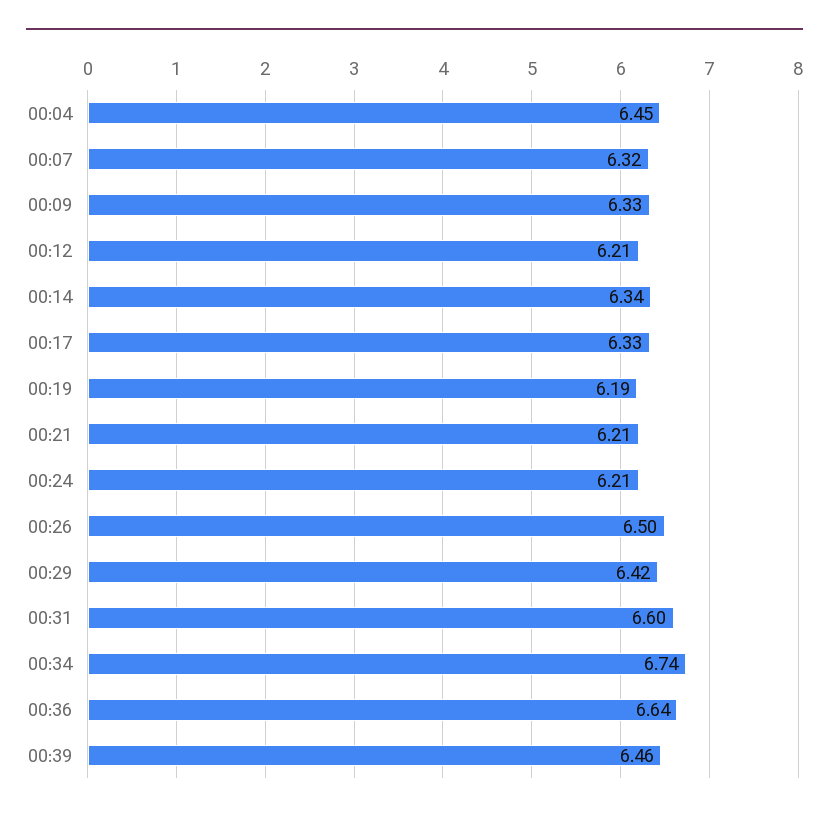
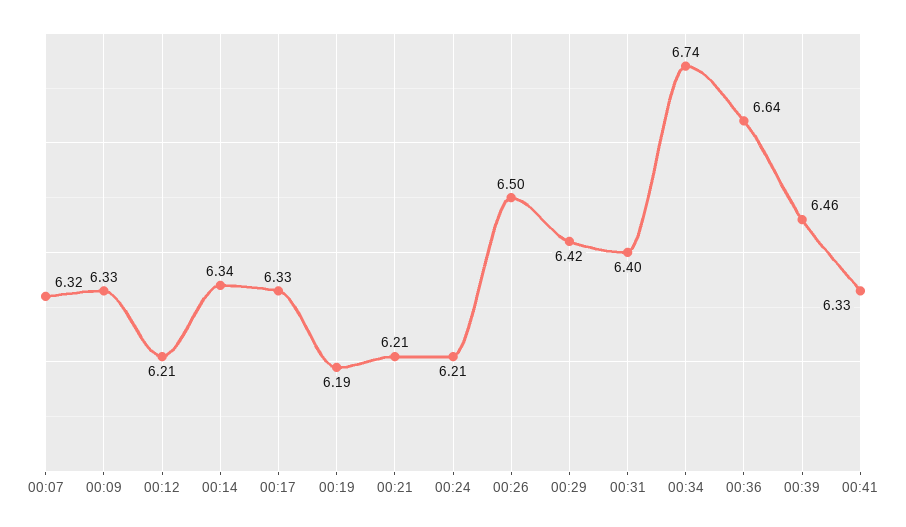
00:04: 6.45 -> none
00:31: 6.6 -> 6.4
00:41: none -> 6.33

